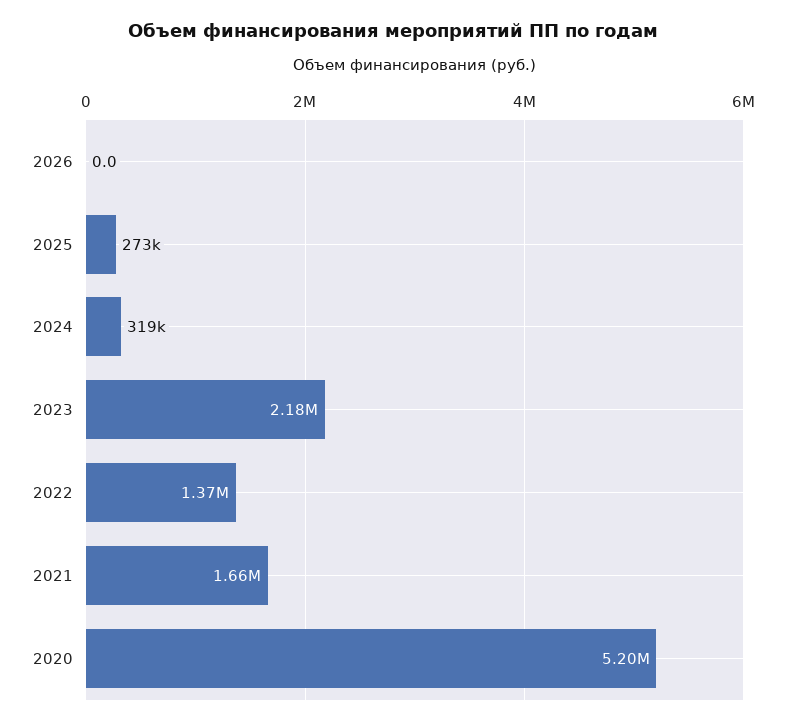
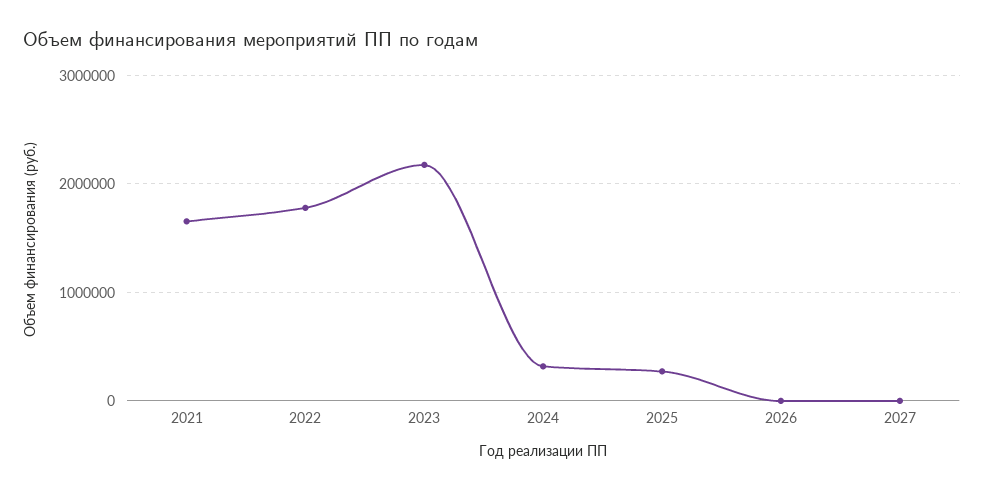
2022: 1370000 -> 1800000
2020: 5200000 -> none
2027: none -> 0

